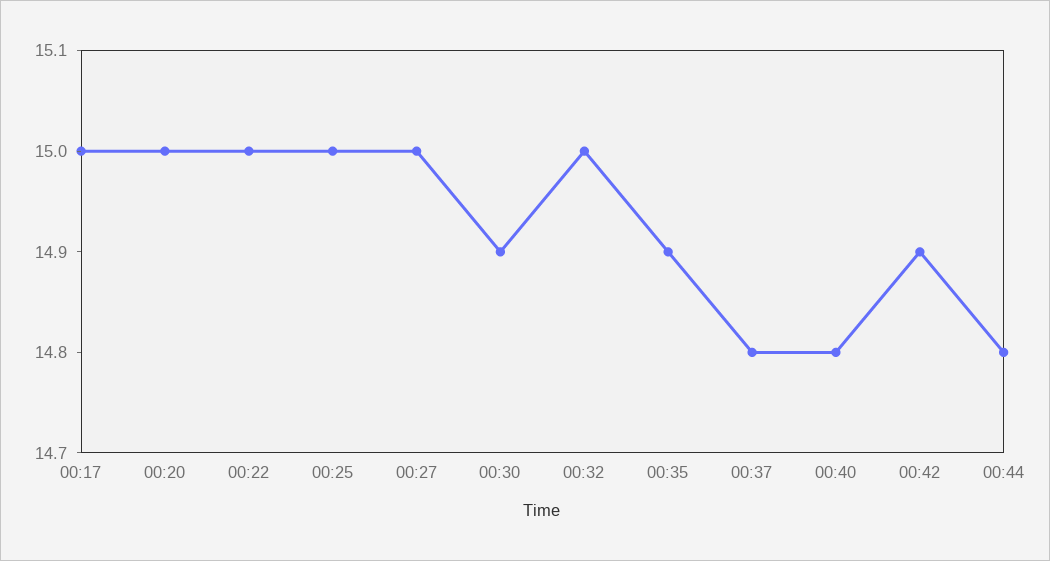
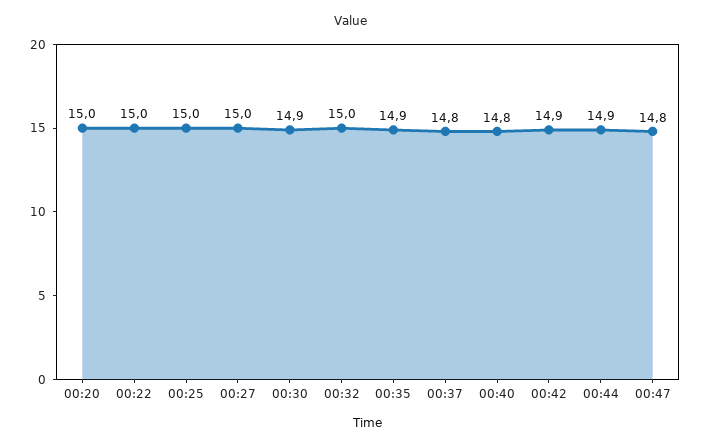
00:17: 15 -> none
00:44: 14.8 -> 14.9
00:47: none -> 14.8

